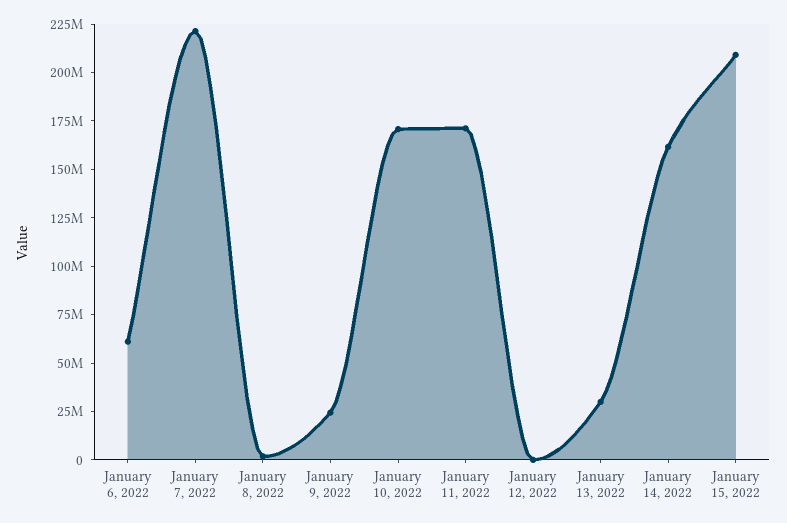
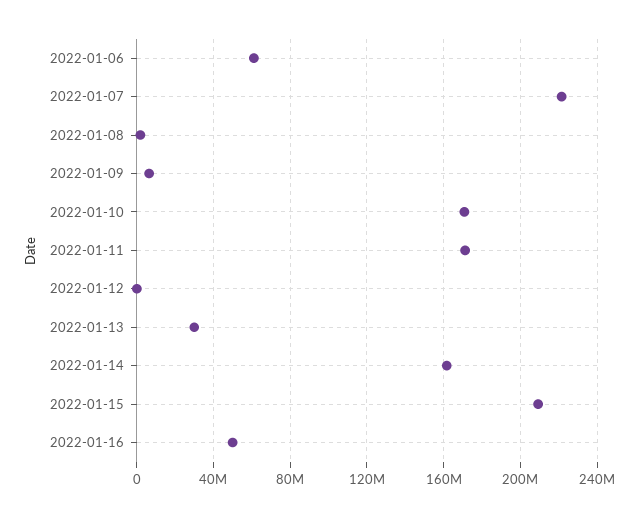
January 9, 2022: 25000000 -> 5000000
2022-01-16: none -> 50000000

